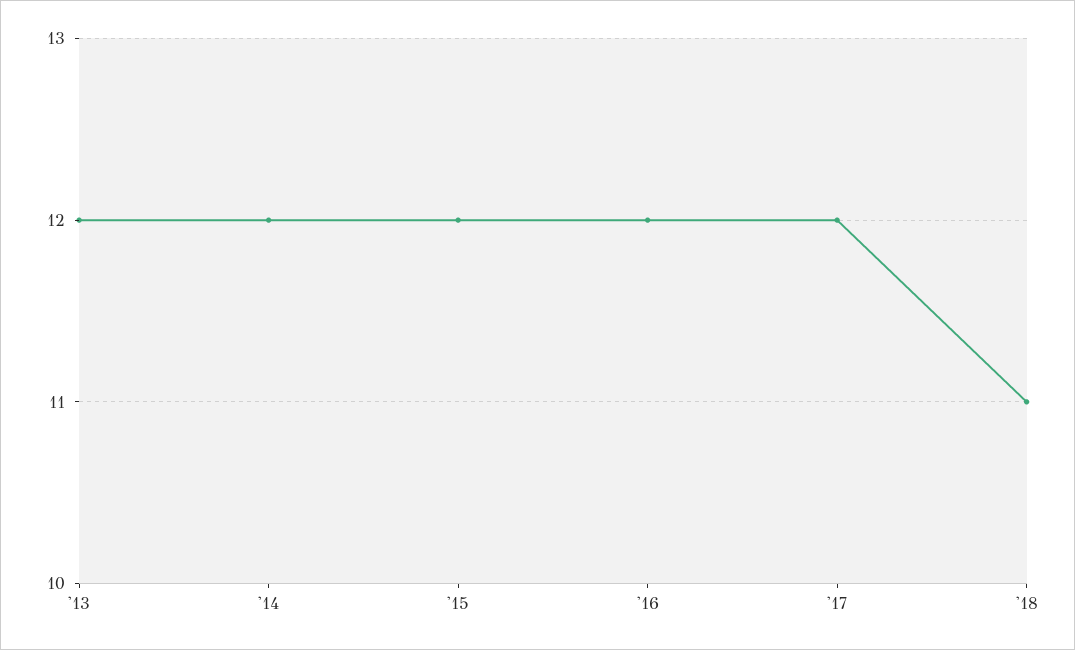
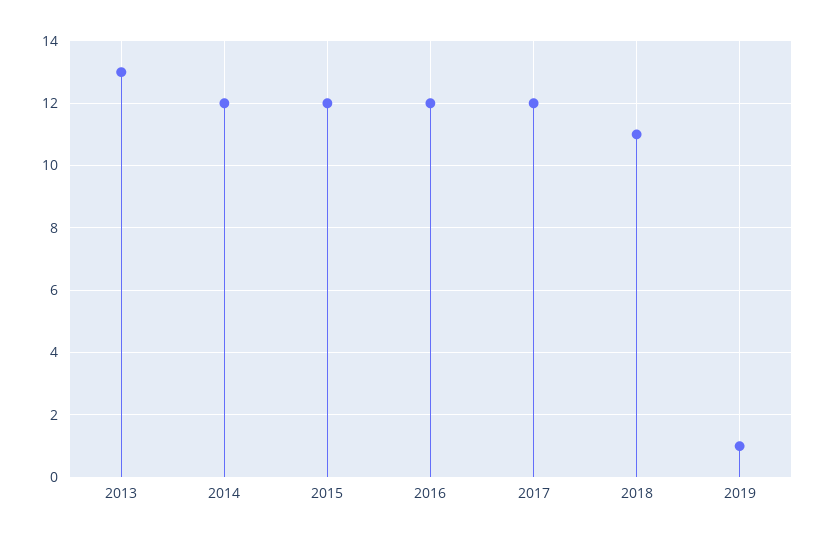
'13: 12 -> 13
2019: none -> 1

